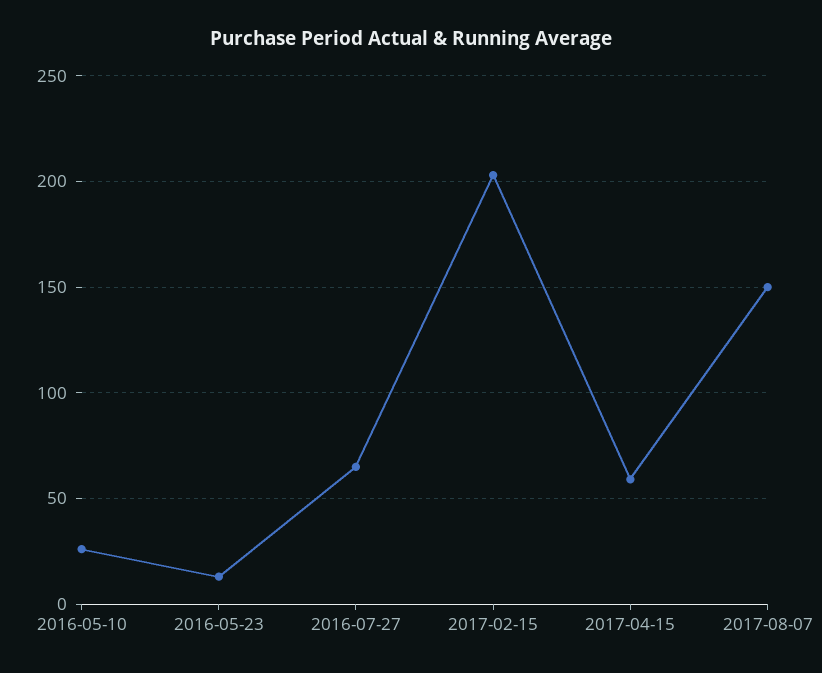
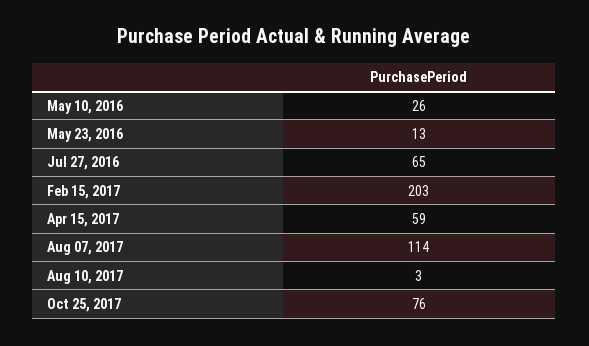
2017-08-07: 150 -> 114
Aug 10, 2017: none -> 3
Oct 25, 2017: none -> 76

